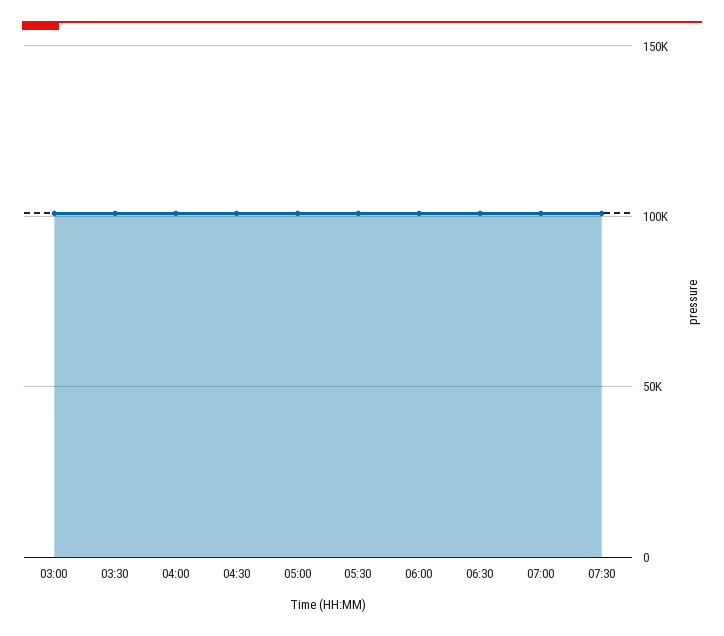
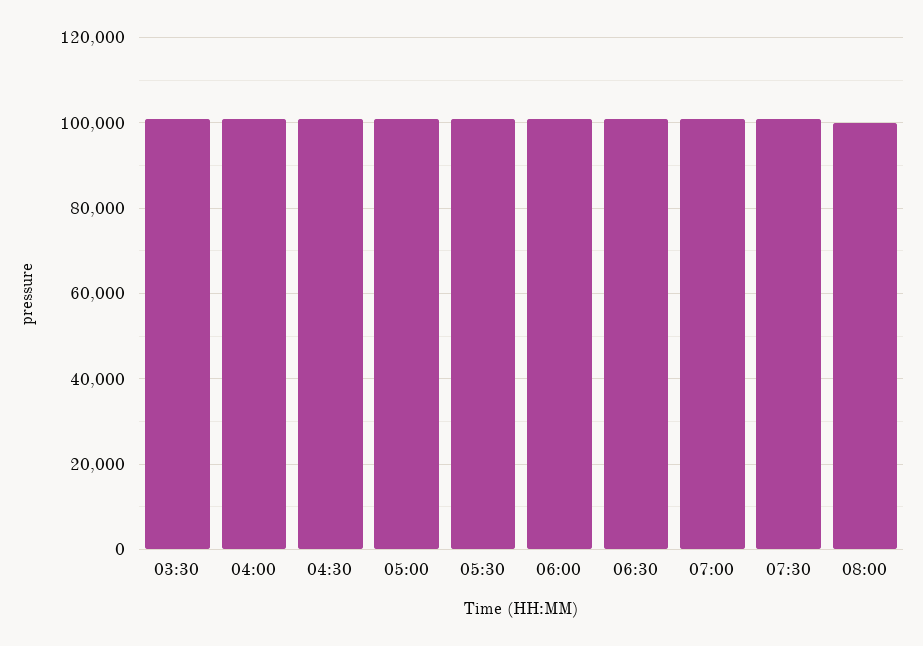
03:00: 100000 -> none
08:00: none -> 100000

